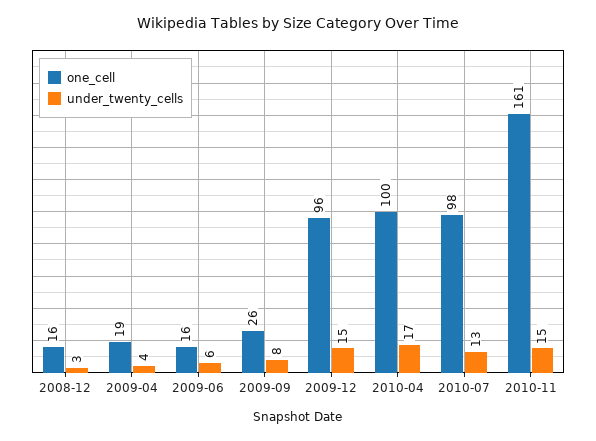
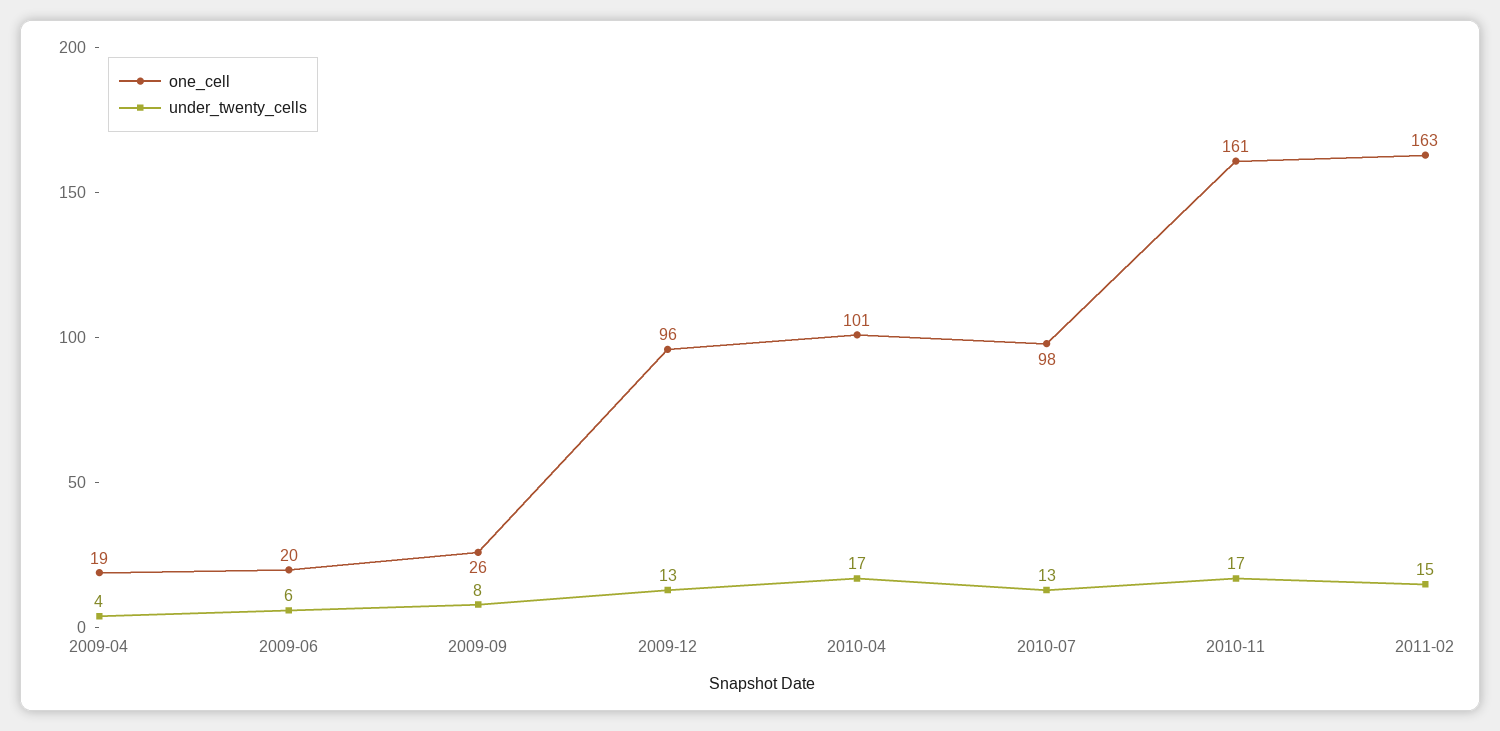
one_cell, 2008-12: 16 -> none
under_twenty_cells, 2008-12: 3 -> none
one_cell, 2009-06: 16 -> 20
under_twenty_cells, 2009-12: 15 -> 13
one_cell, 2010-04: 100 -> 101
under_twenty_cells, 2010-11: 15 -> 17
one_cell, 2011-02: none -> 163
under_twenty_cells, 2011-02: none -> 15

